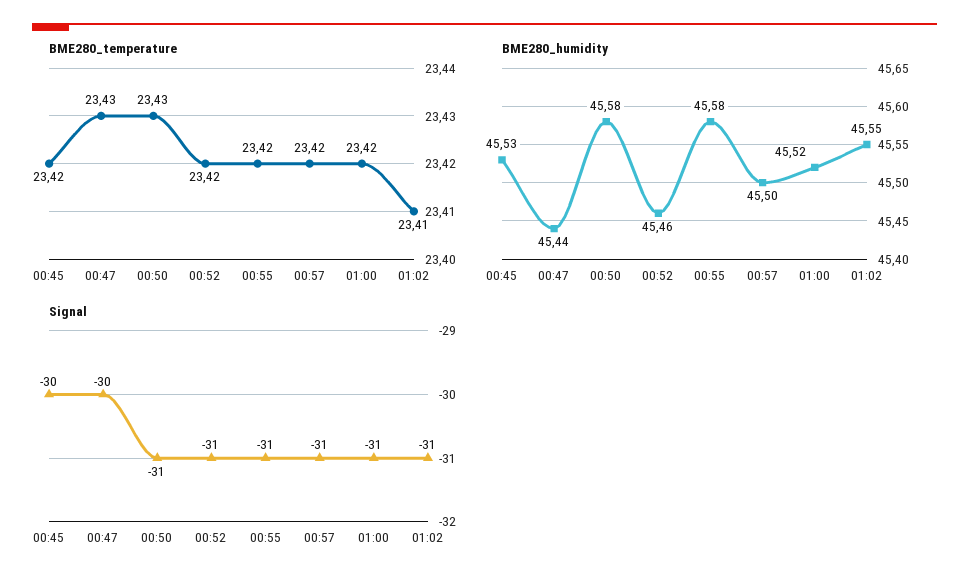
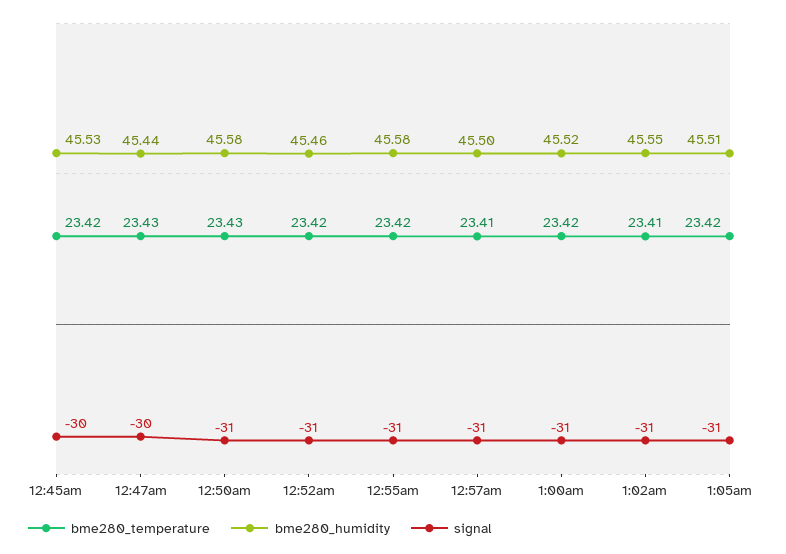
BME280_temperature, 00:57: 23.42 -> 23.41
BME280_temperature, 1:05am: none -> 23.42
BME280_humidity, 1:05am: none -> 45.51
Signal, 1:05am: none -> -31

